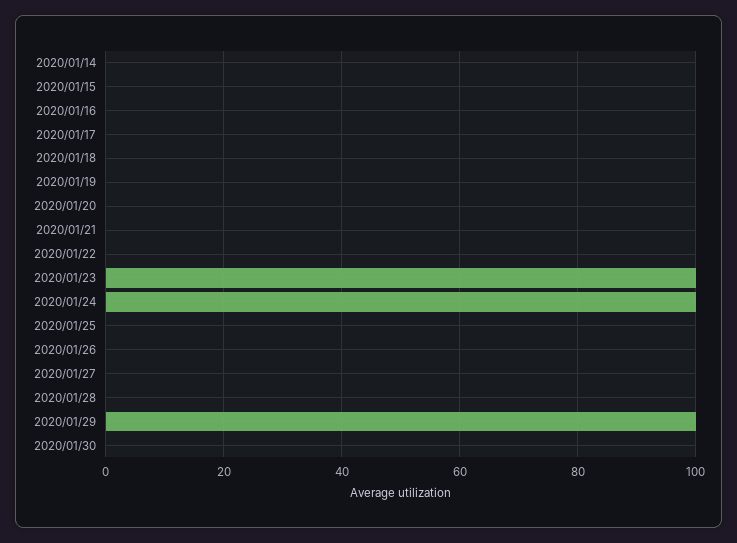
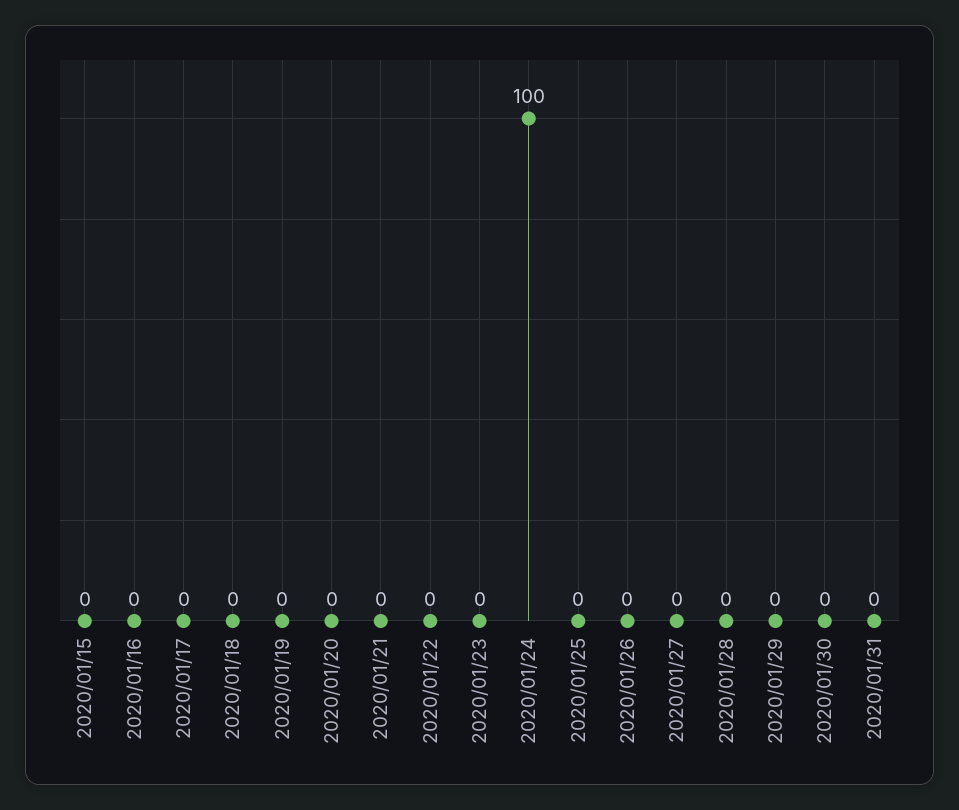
2020/01/14: 0 -> none
2020/01/23: 100 -> 0
2020/01/29: 100 -> 0
2020/01/31: none -> 0

